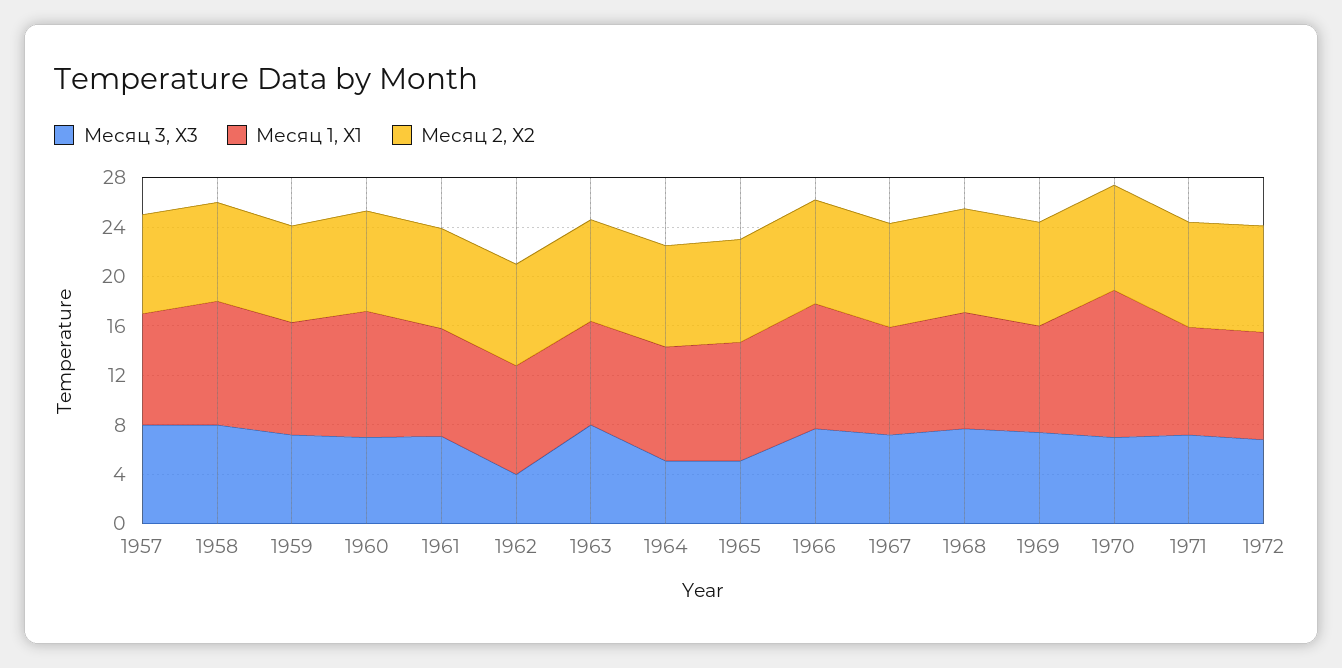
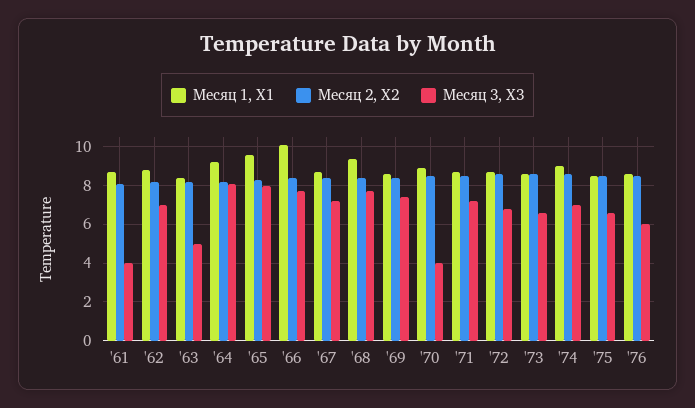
Месяц 3, Х3, 1957: 8 -> none
Месяц 1, Х1, 1957: 9 -> none
Месяц 2, Х2, 1957: 8 -> none
Месяц 3, Х3, 1958: 8 -> none
Месяц 1, Х1, 1958: 10 -> none
Месяц 2, Х2, 1958: 8 -> none
Месяц 3, Х3, 1959: 7 -> none
Месяц 1, Х1, 1959: 9 -> none
Месяц 2, Х2, 1959: 8 -> none
Месяц 3, Х3, 1960: 7 -> none
Месяц 1, Х1, 1960: 10 -> none
Месяц 2, Х2, 1960: 8 -> none
Месяц 3, Х3, 1961: 7 -> 4
Месяц 3, Х3, 1962: 4 -> 7
Месяц 3, Х3, 1963: 8 -> 5
Месяц 3, Х3, 1964: 5 -> 8
Месяц 3, Х3, 1965: 5 -> 8
Месяц 3, Х3, 1970: 7 -> 4
Месяц 1, Х1, 1970: 12 -> 9
Месяц 1, Х1, '73: none -> 8.5
Месяц 2, Х2, '73: none -> 8.5
Месяц 3, Х3, '73: none -> 6.5
Месяц 1, Х1, '74: none -> 9
Месяц 2, Х2, '74: none -> 8.5
Месяц 3, Х3, '74: none -> 7
Месяц 1, Х1, '75: none -> 8.5
Месяц 2, Х2, '75: none -> 8.5
Месяц 3, Х3, '75: none -> 6.5
Месяц 1, Х1, '76: none -> 8.5
Месяц 2, Х2, '76: none -> 8.5
Месяц 3, Х3, '76: none -> 6

